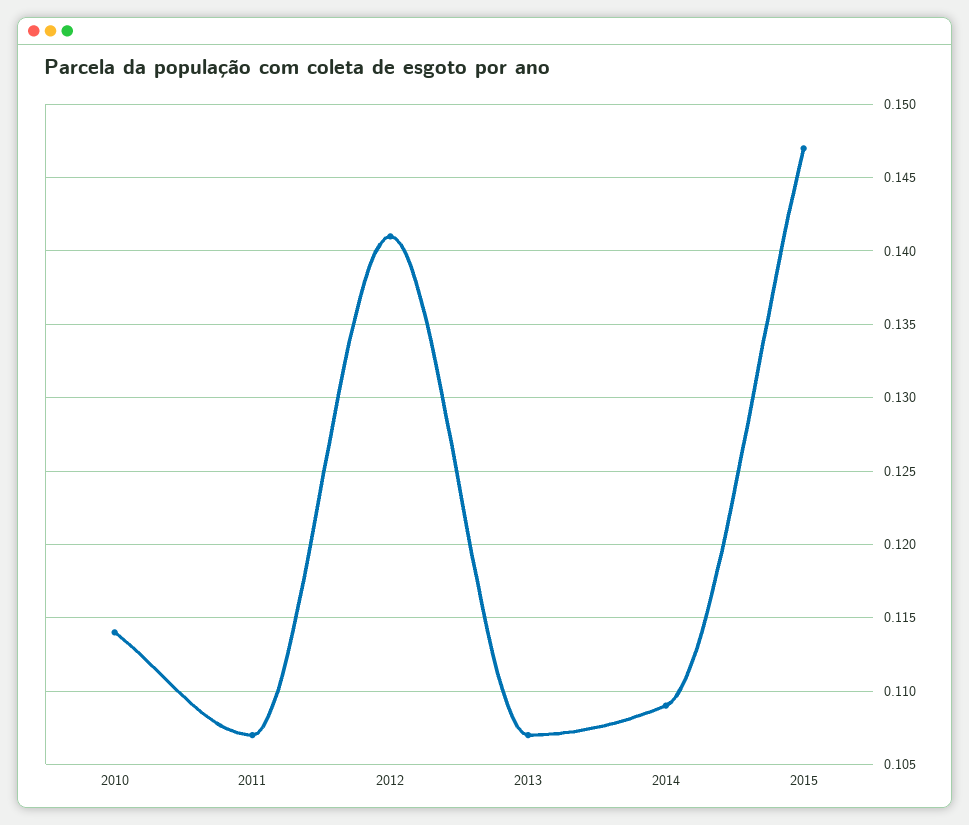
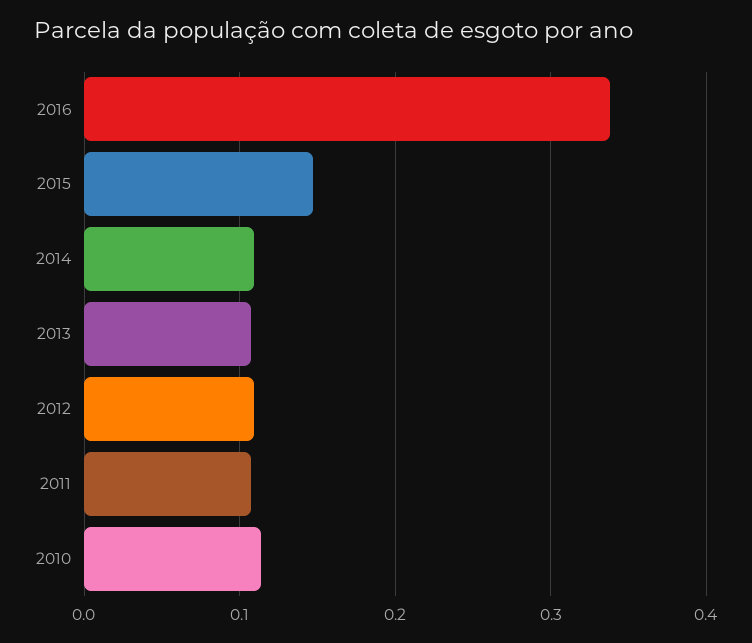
2012: 0.141 -> 0.11
2016: none -> 0.34

